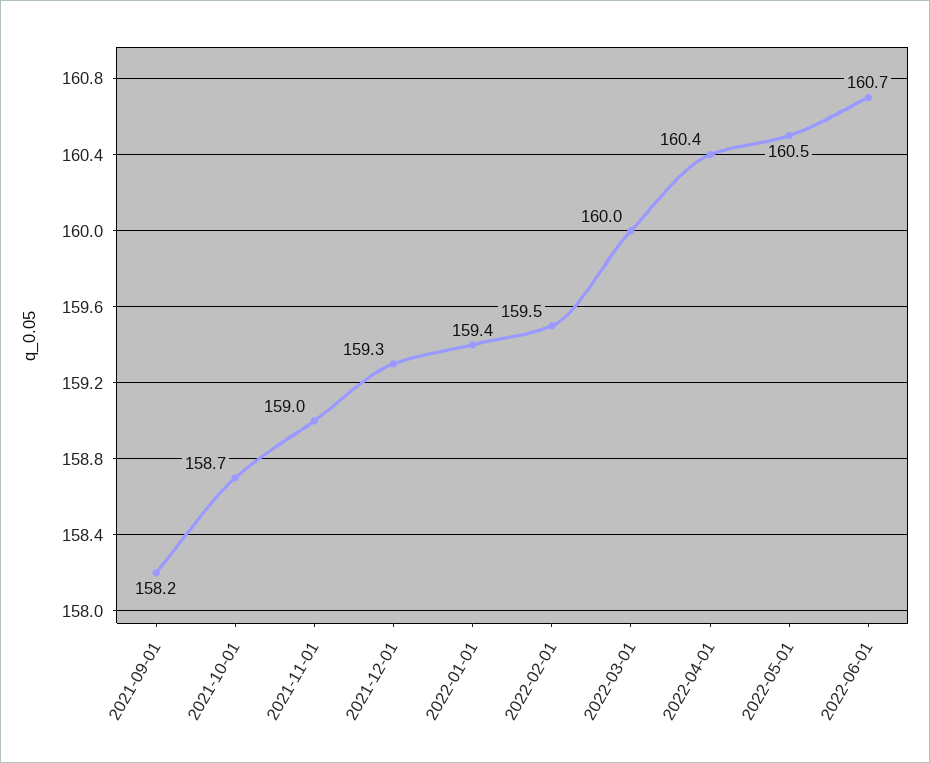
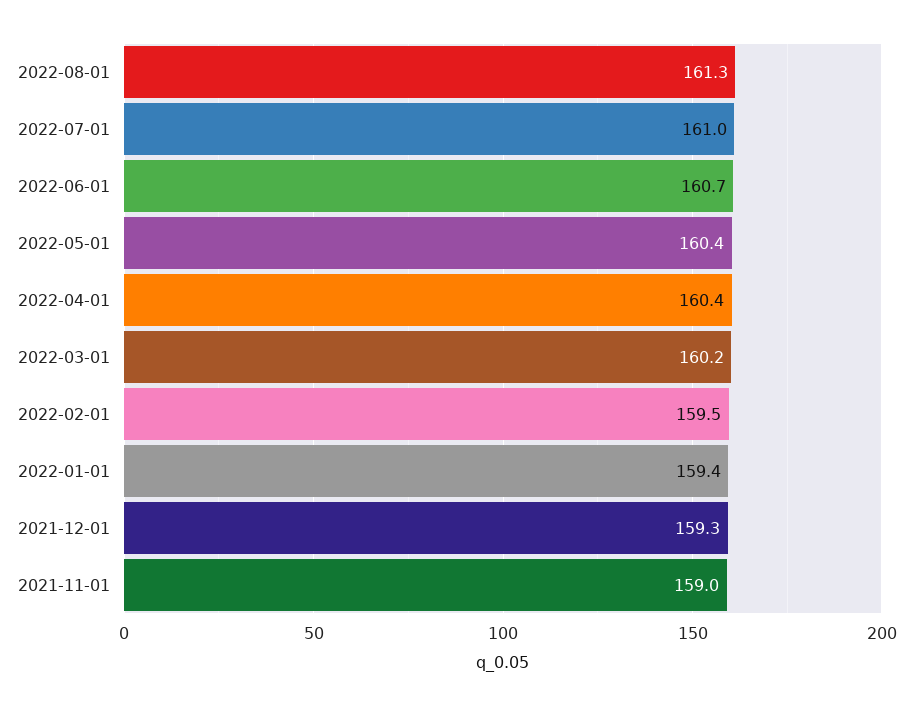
2021-09-01: 158.2 -> none
2021-10-01: 158.7 -> none
2022-03-01: 160 -> 160.2
2022-05-01: 160.5 -> 160.4
2022-08-01: none -> 161.3
2022-07-01: none -> 161

